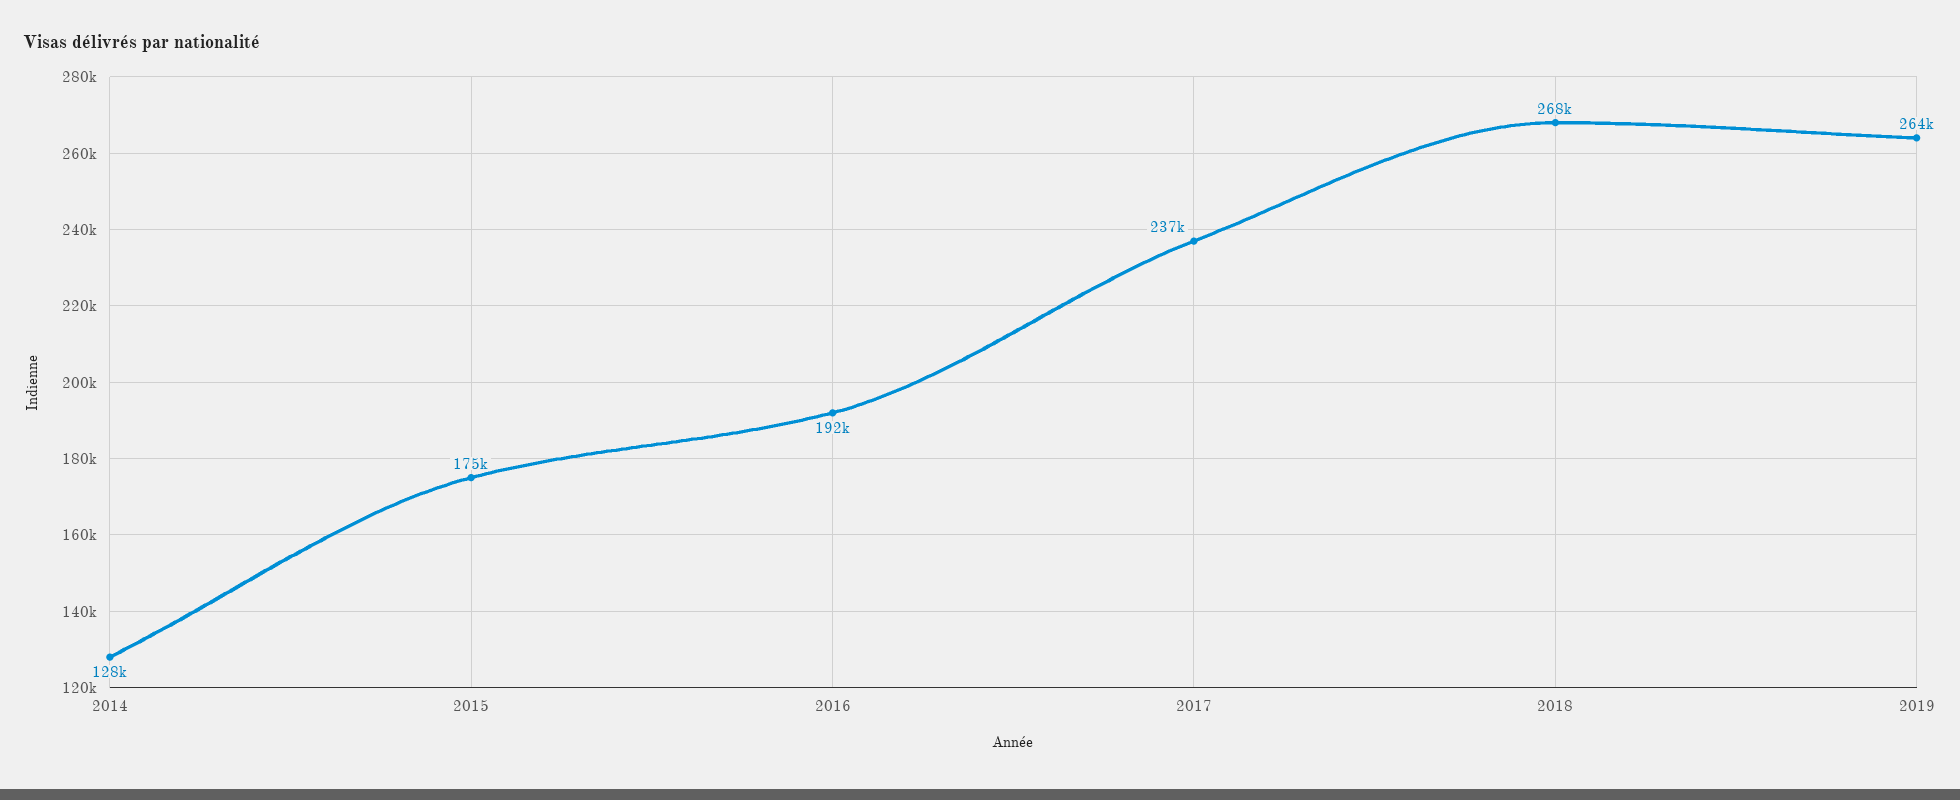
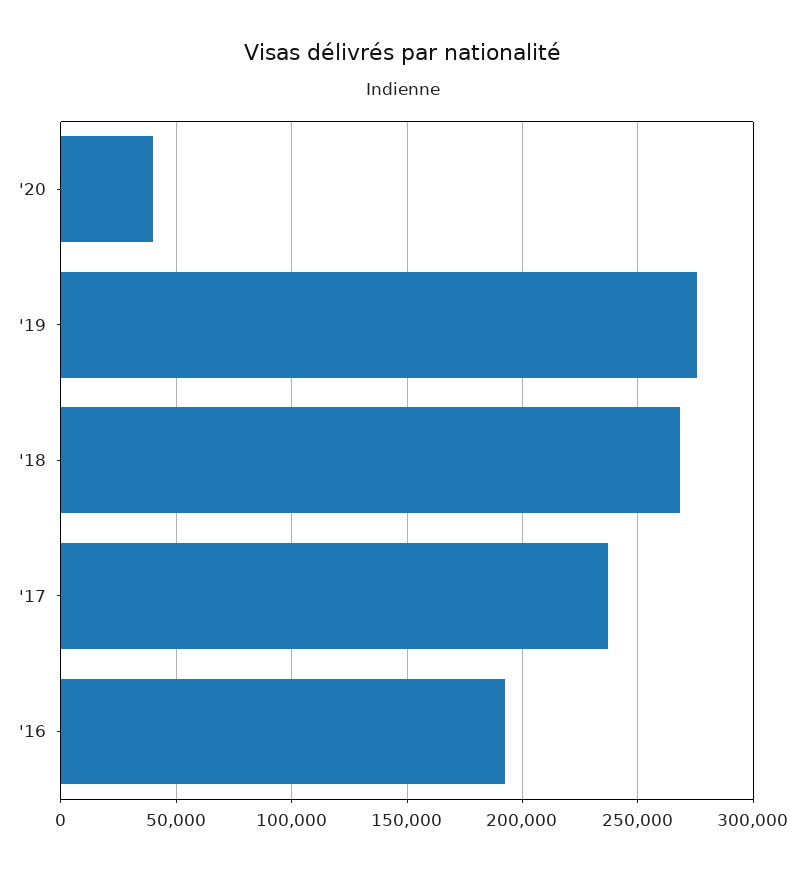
2014: 128000 -> none
2015: 175000 -> none
2019: 264000 -> 275000
'20: none -> 40000

